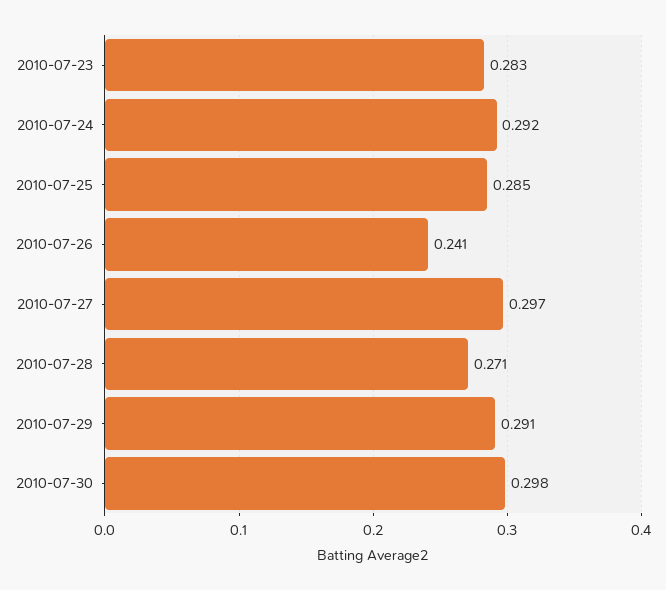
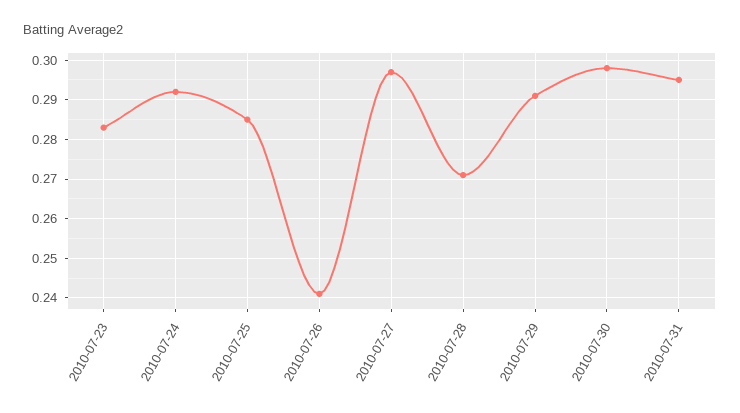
2010-07-31: none -> 0.295

